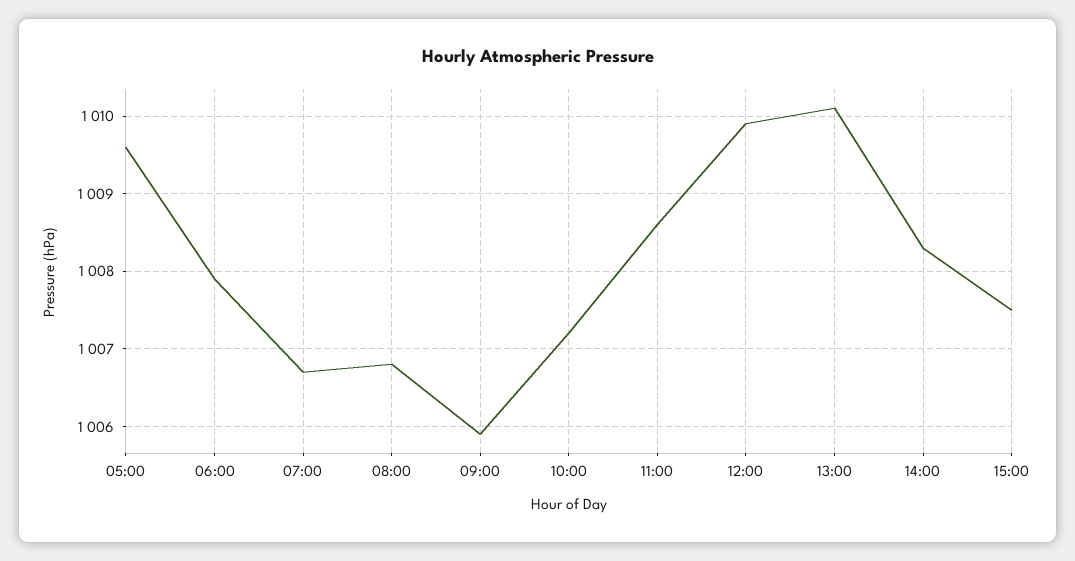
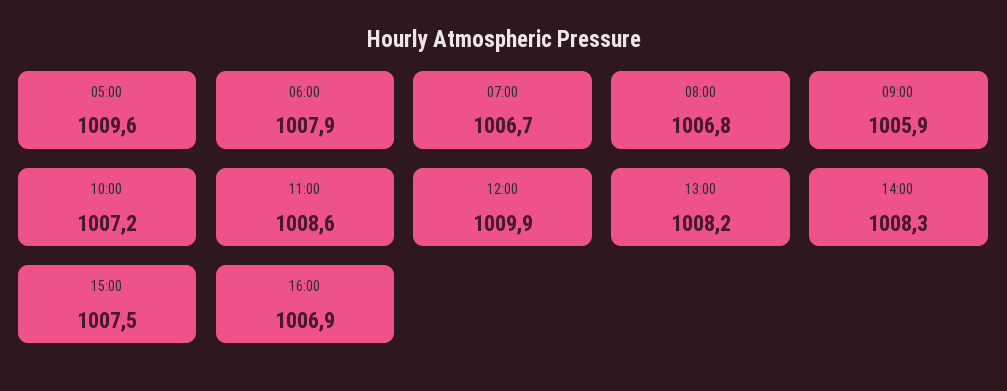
13:00: 1010.1 -> 1008.2
16:00: none -> 1006.9

